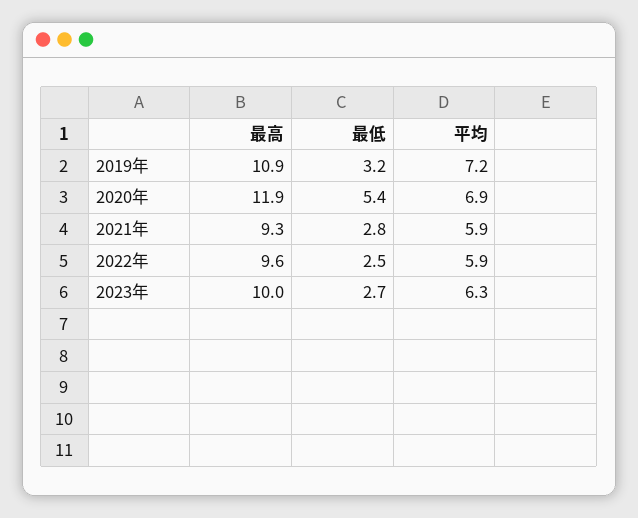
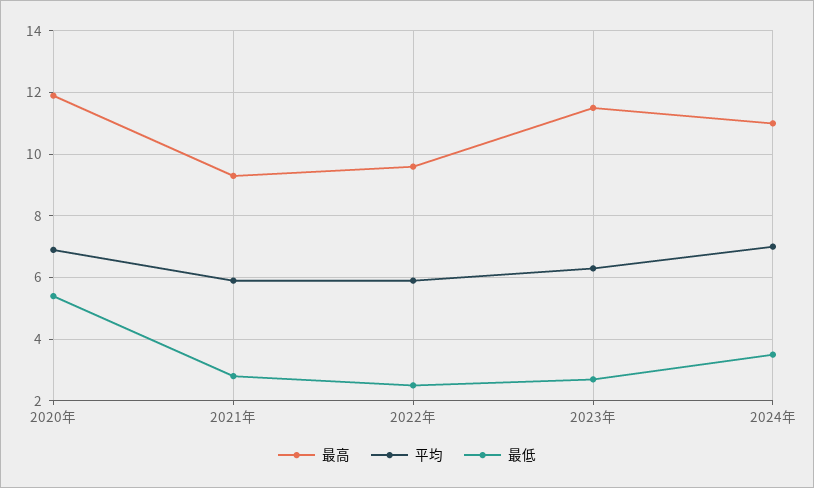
最高, 2019年: 10.9 -> none
最低, 2019年: 3.2 -> none
平均, 2019年: 7.2 -> none
最高, 2023年: 10 -> 11.5
最高, 2024年: none -> 11
平均, 2024年: none -> 7
最低, 2024年: none -> 3.5

